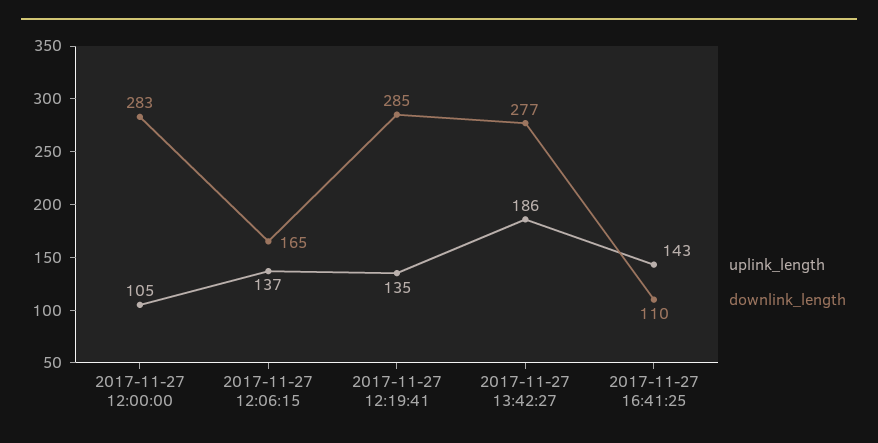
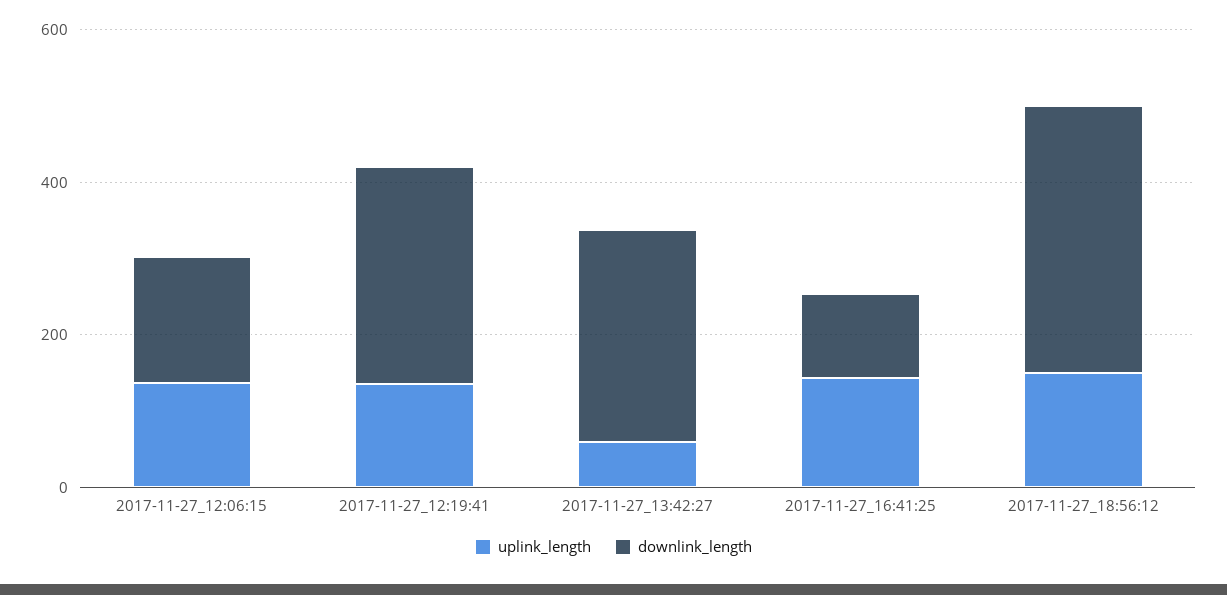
uplink_length, 2017-11-27 12:00:00: 105 -> none
downlink_length, 2017-11-27 12:00:00: 283 -> none
uplink_length, 2017-11-27 13:42:27: 186 -> 50
uplink_length, 2017-11-27_18:56:12: none -> 150
downlink_length, 2017-11-27_18:56:12: none -> 350

